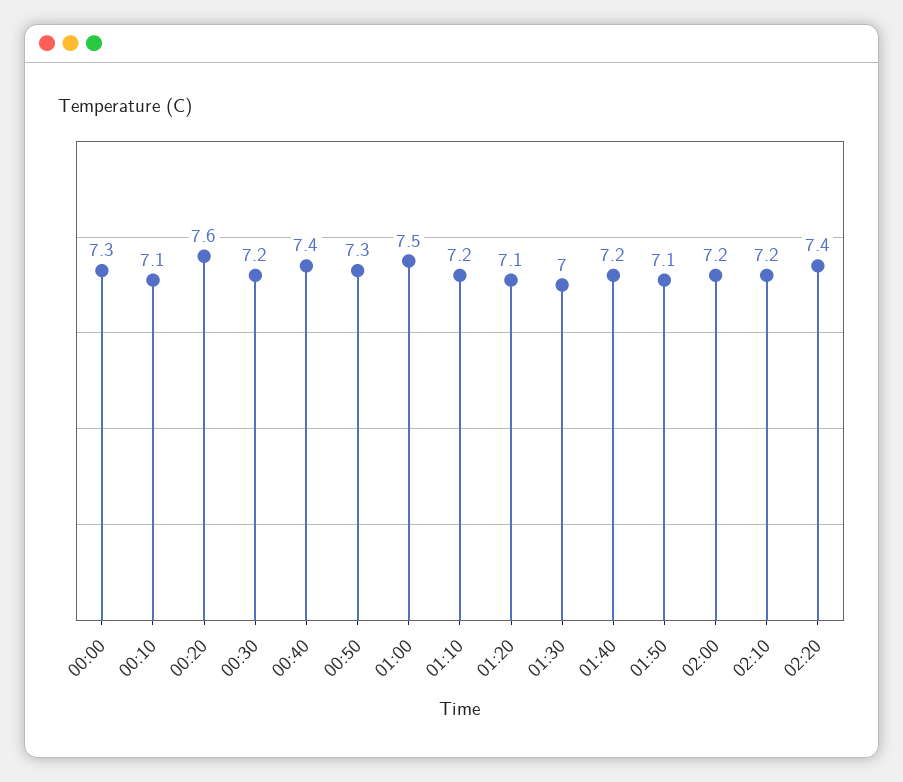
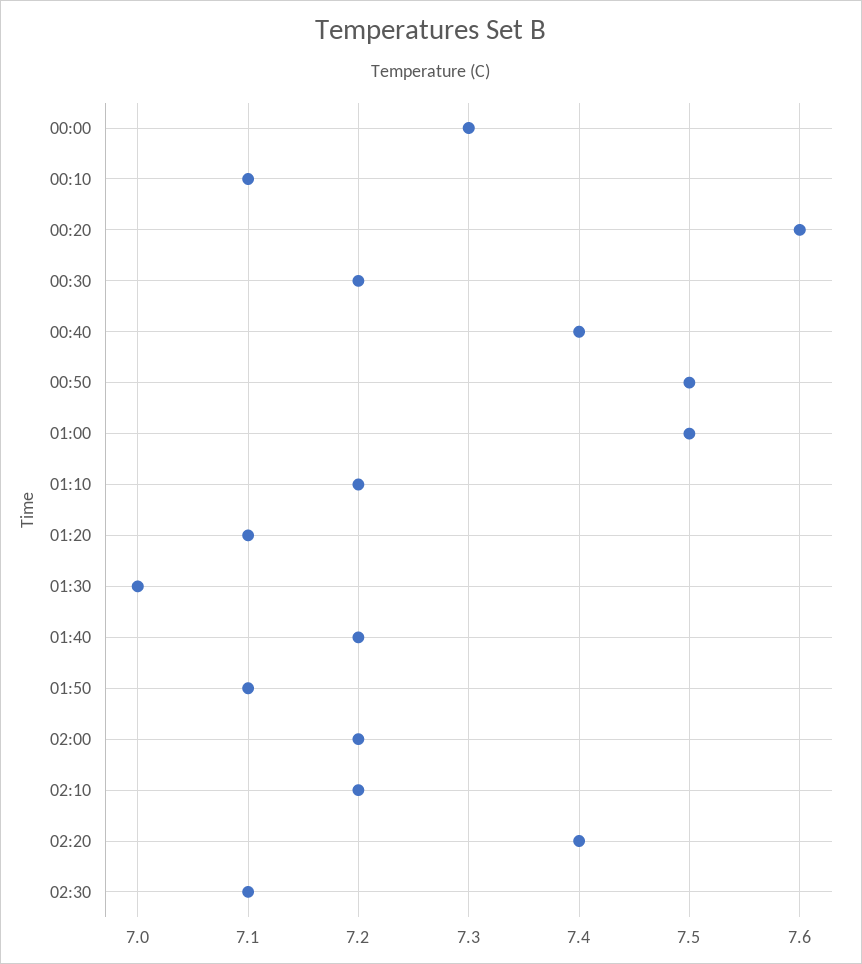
00:50: 7.3 -> 7.5
02:30: none -> 7.1

